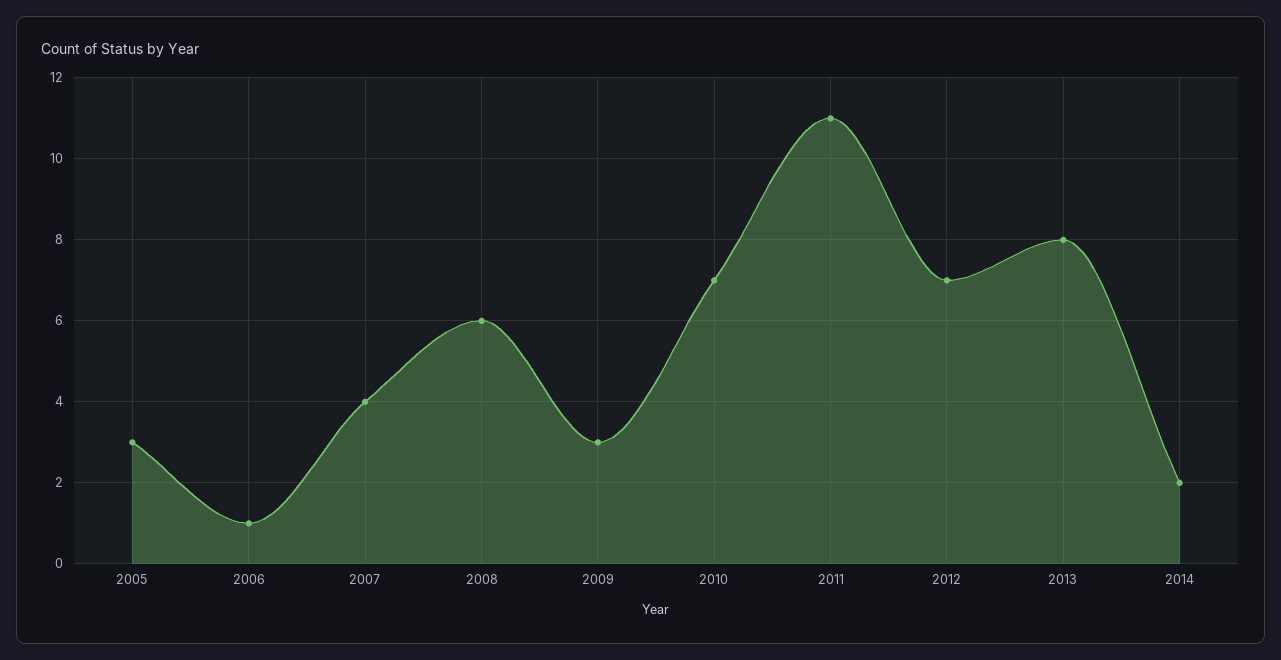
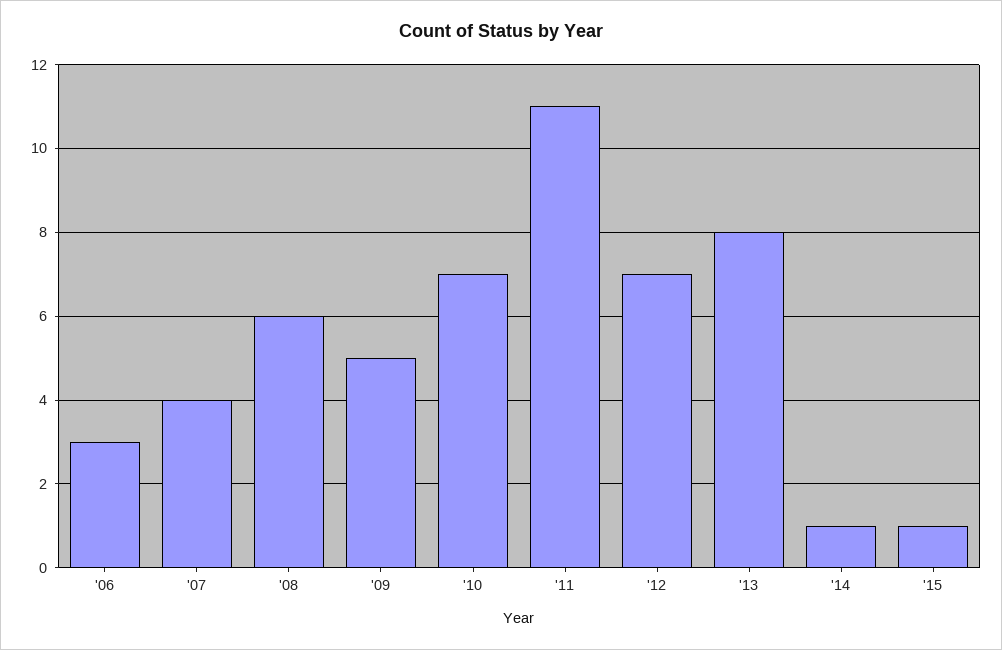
2005: 3 -> none
2006: 1 -> 3
2009: 3 -> 5
2014: 2 -> 1
'15: none -> 1

